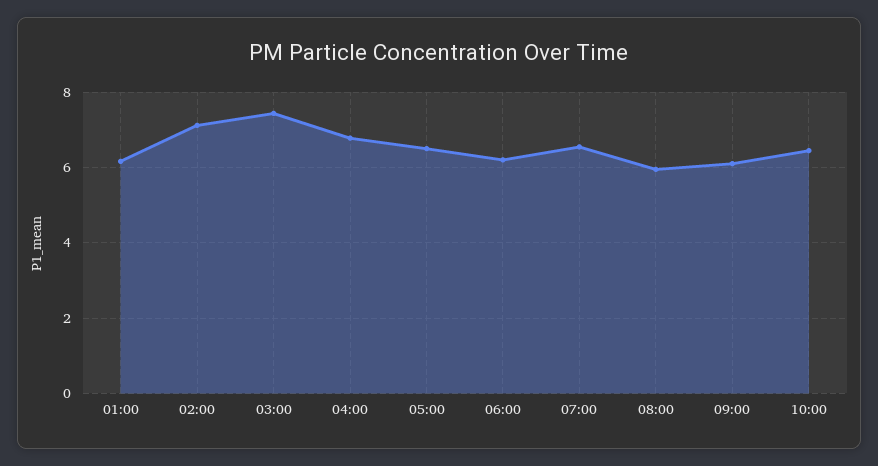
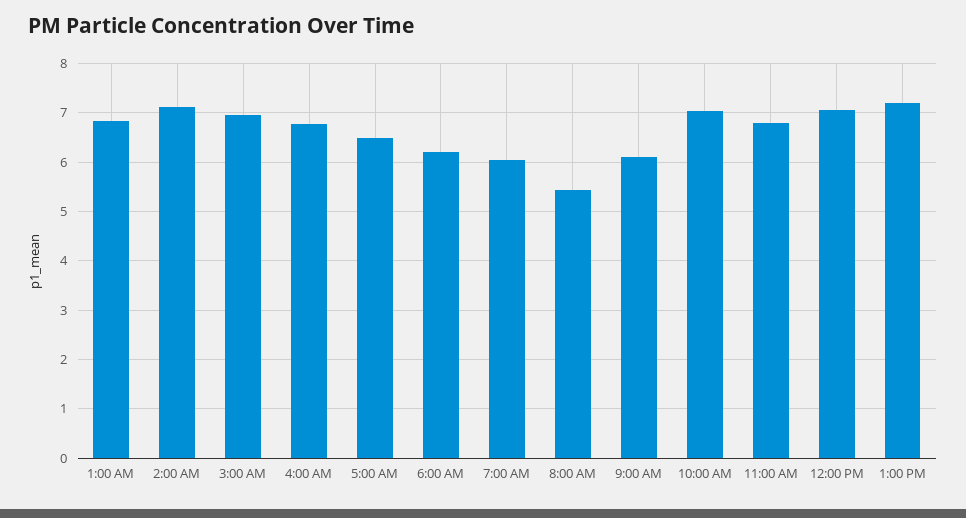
01:00: 6.2 -> 6.8
03:00: 7.4 -> 7
07:00: 6.6 -> 6
08:00: 6 -> 5.4
10:00: 6.4 -> 7
11:00 AM: none -> 6.8
12:00 PM: none -> 7
1:00 PM: none -> 7.2

